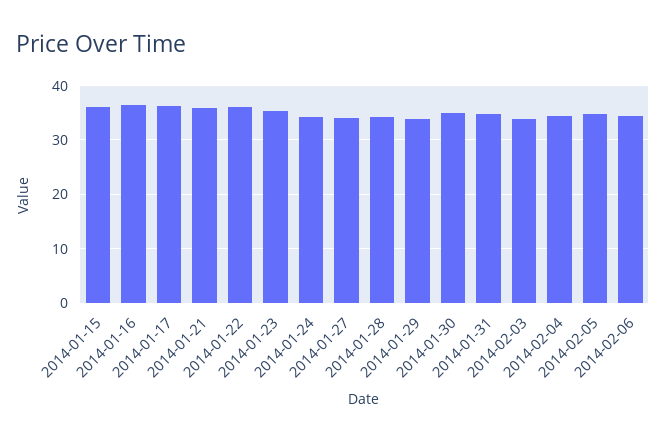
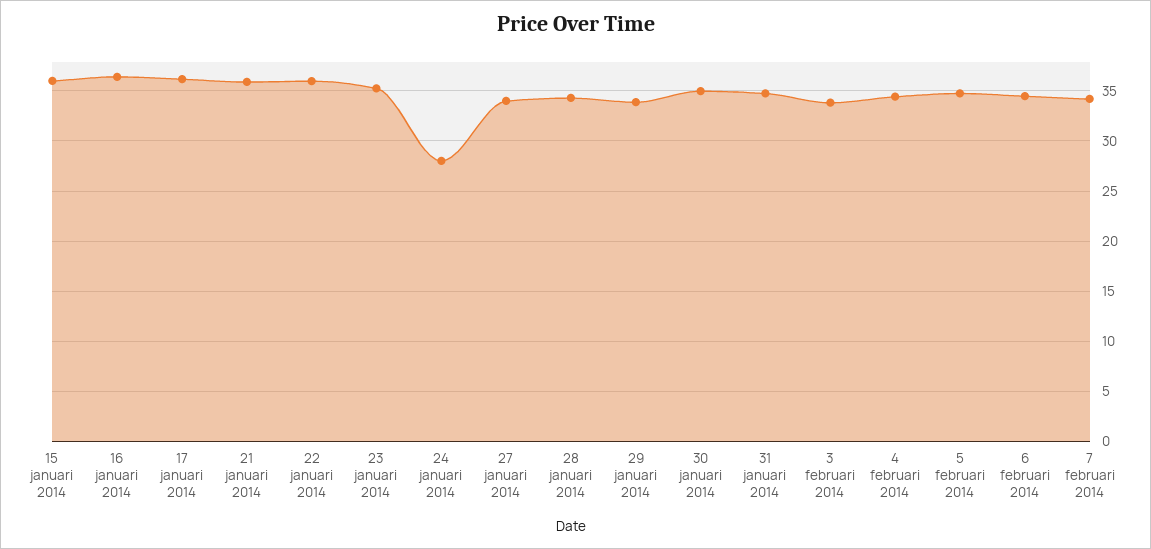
2014-01-24: 34 -> 28
7 februari 2014: none -> 34

